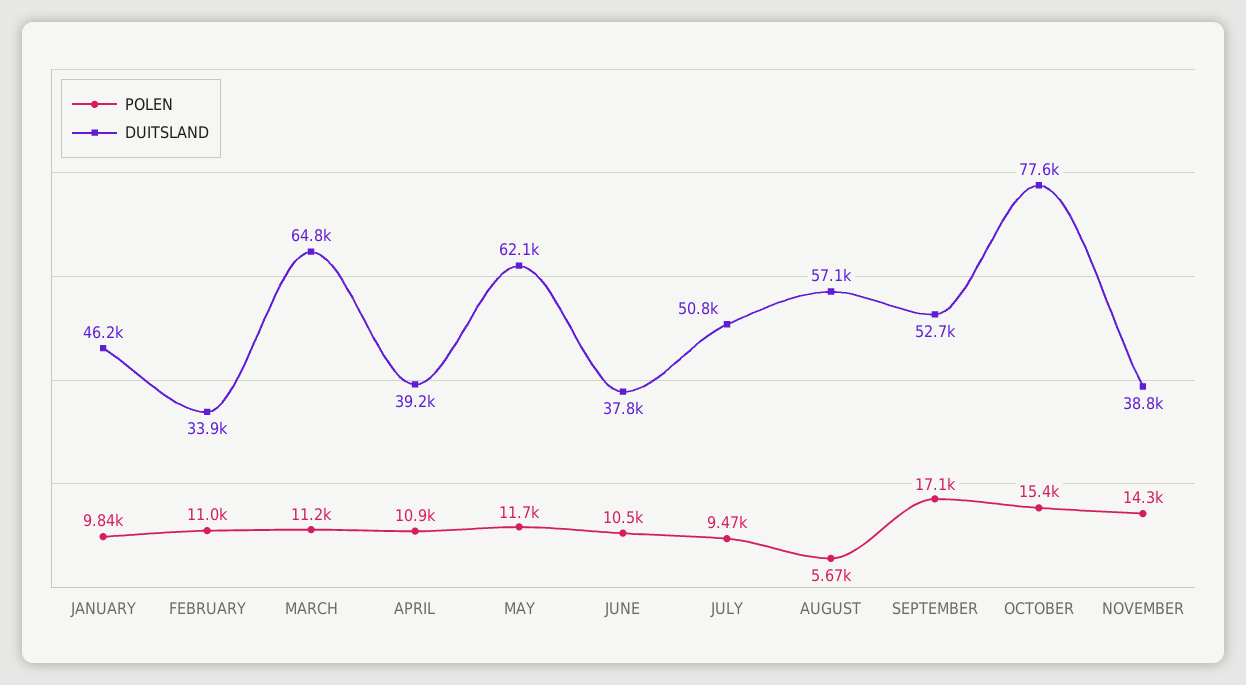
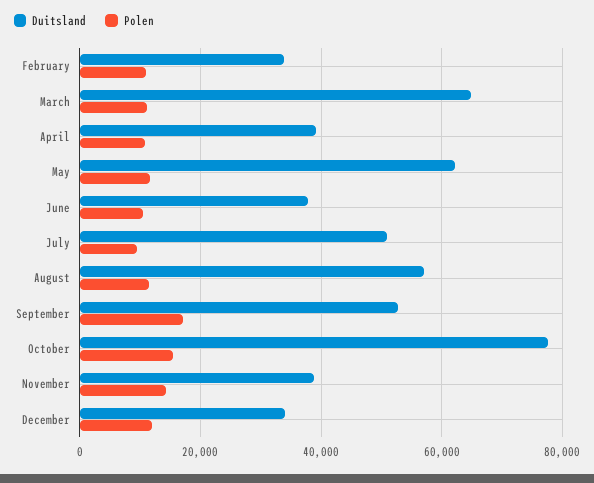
POLEN, JANUARY: 9840 -> none
DUITSLAND, JANUARY: 46200 -> none
POLEN, AUGUST: 5670 -> 12000
DUITSLAND, December: none -> 34000
POLEN, December: none -> 12000

